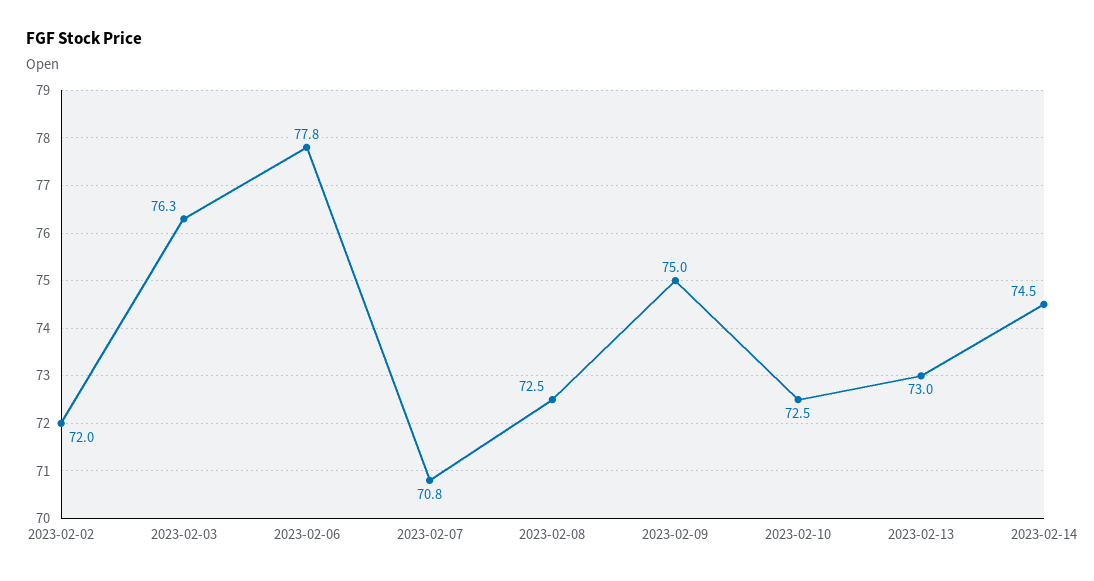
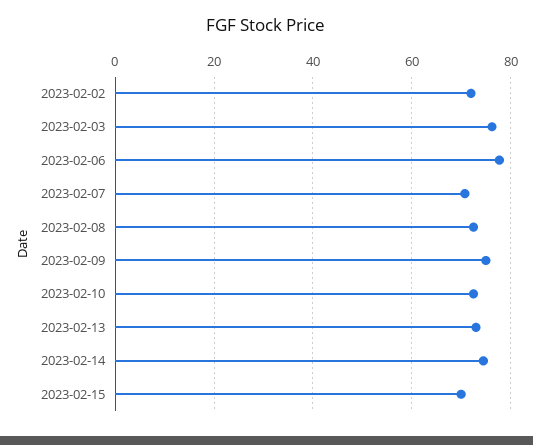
2023-02-15: none -> 70

